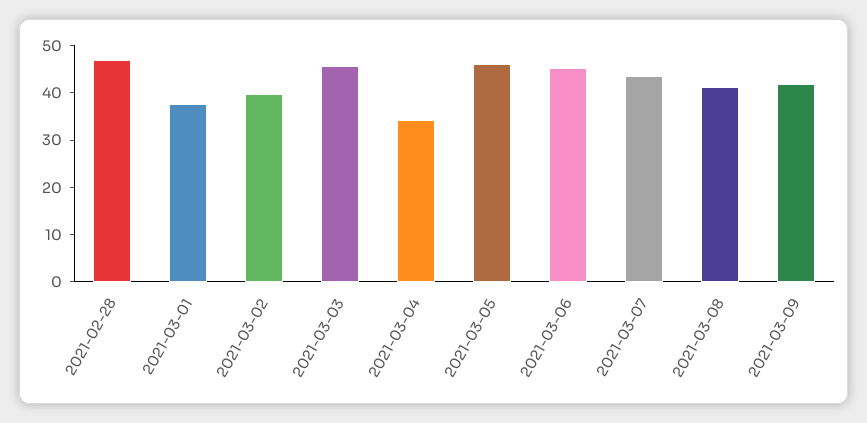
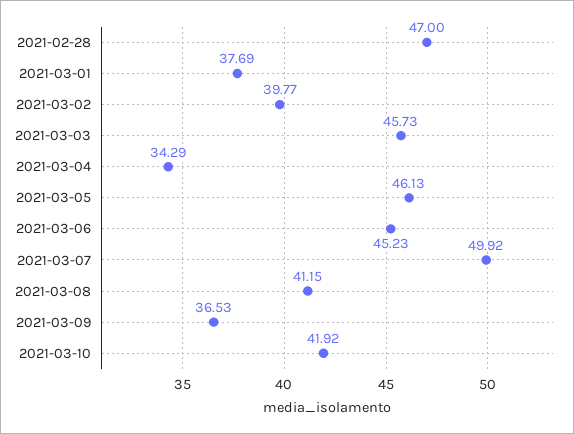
2021-03-07: 44 -> 49.92
2021-03-09: 42 -> 36.53
2021-03-10: none -> 41.92

